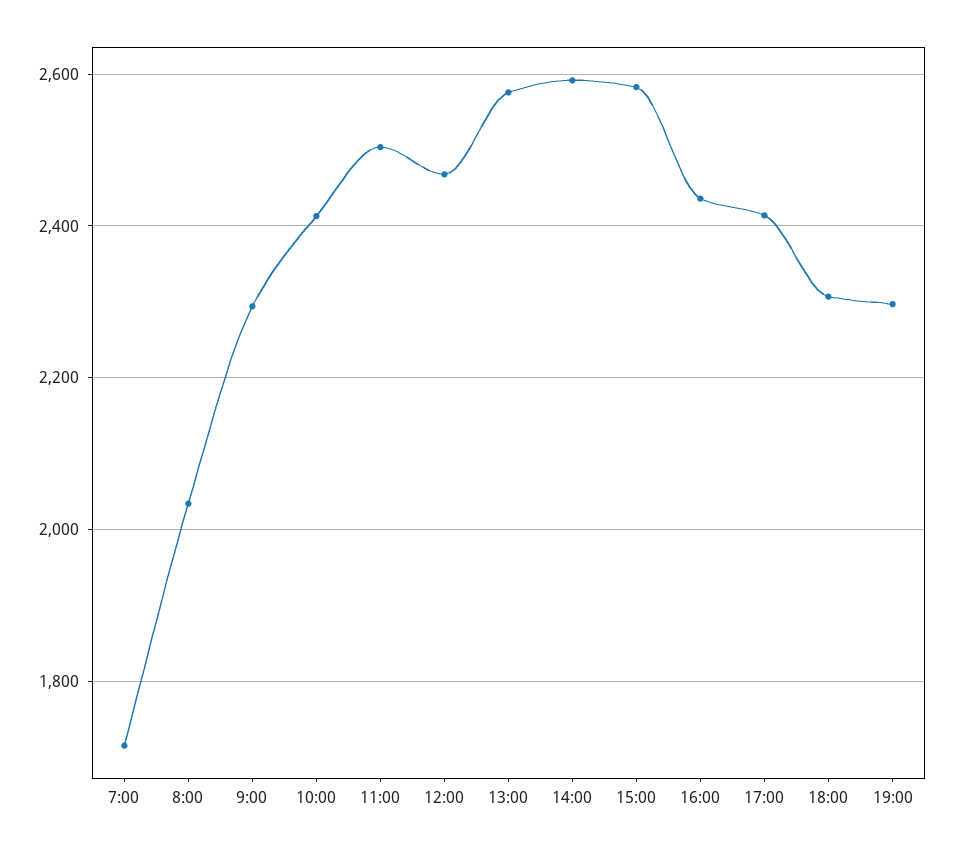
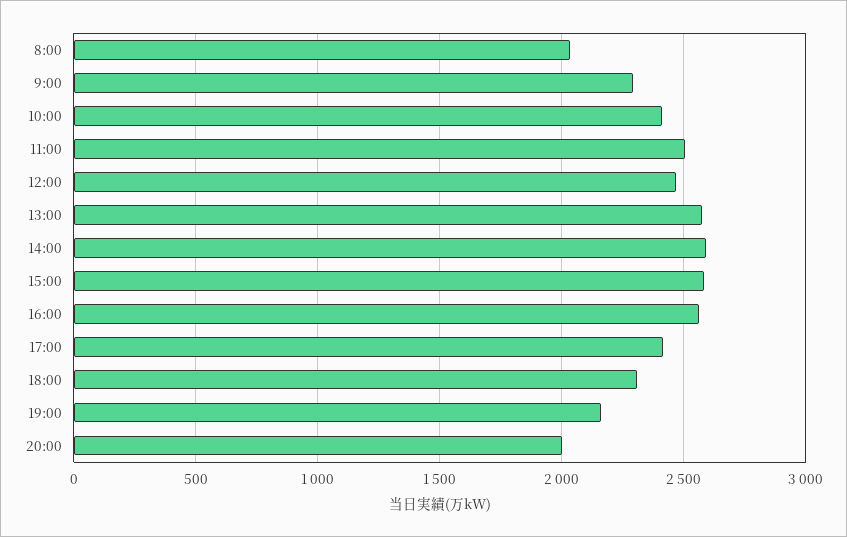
7:00: 1720 -> none
16:00: 2440 -> 2550
19:00: 2300 -> 2150
20:00: none -> 2000

